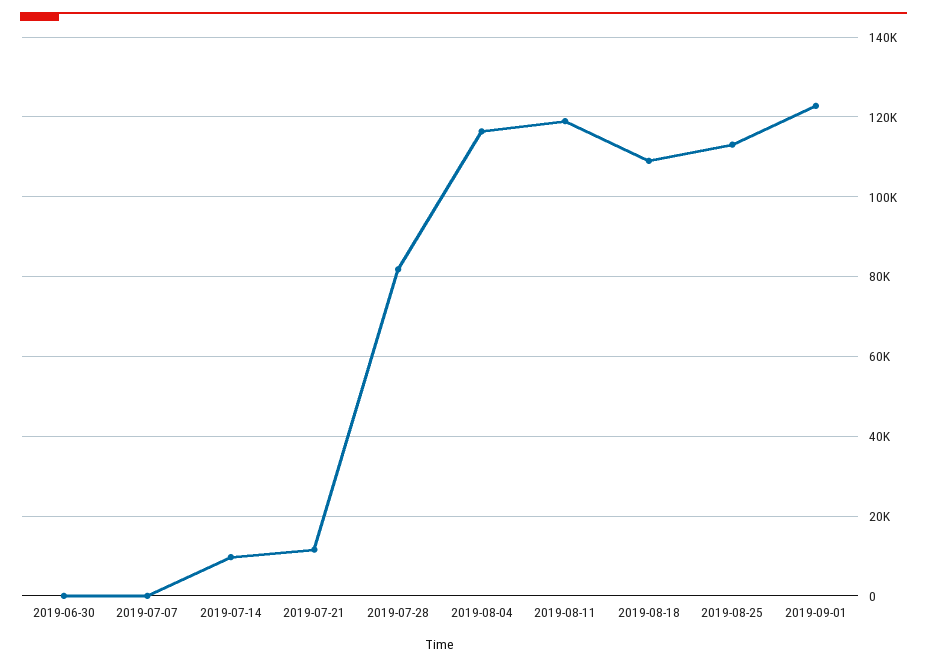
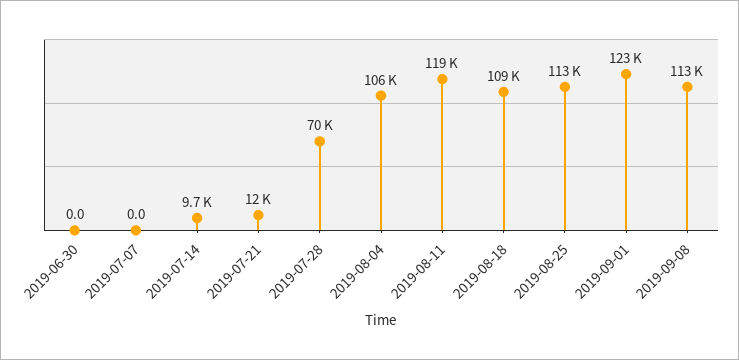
2019-07-28: 82000 -> 70000
2019-08-04: 116000 -> 106000
2019-09-08: none -> 113000

